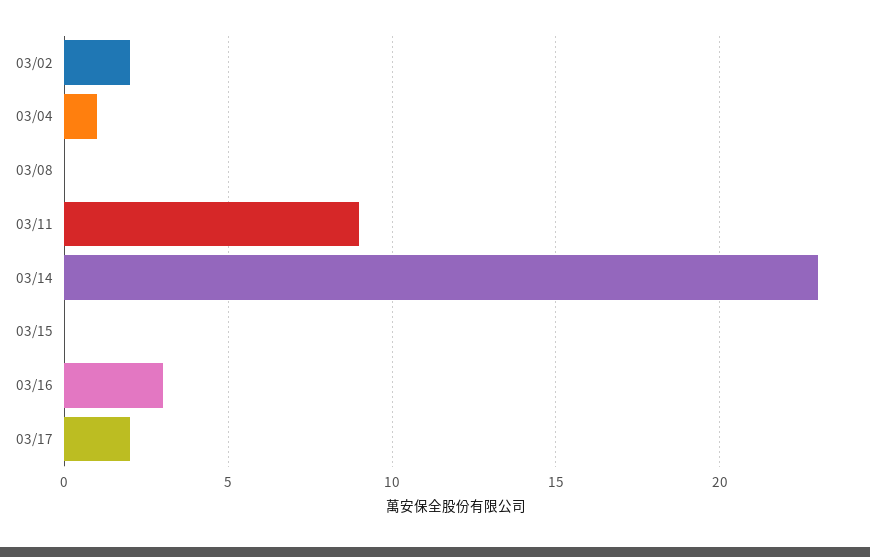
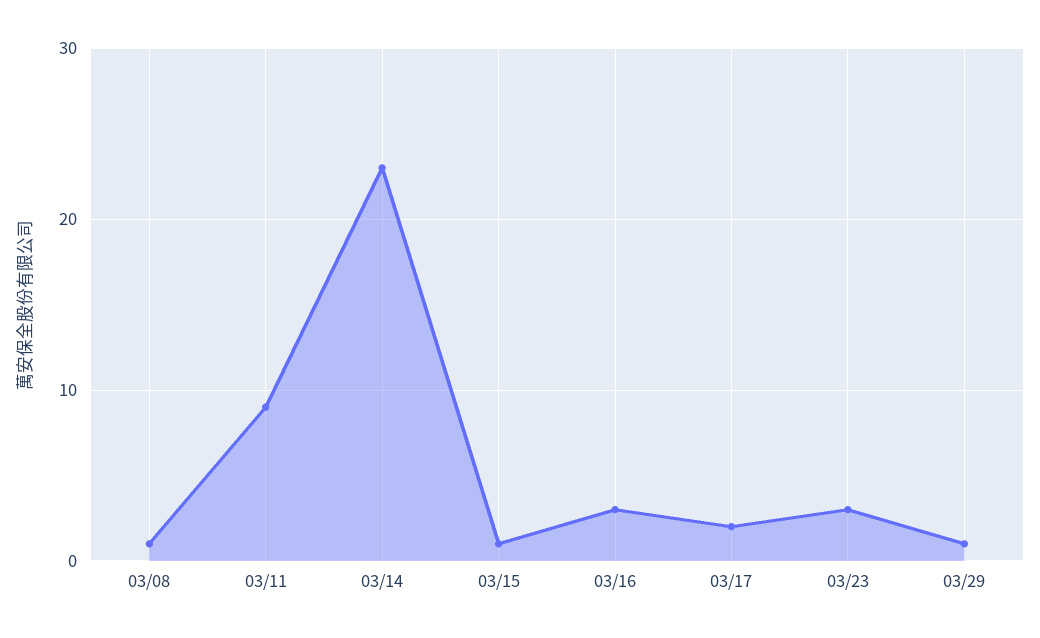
03/02: 2 -> none
03/04: 1 -> none
03/08: 0 -> 1
03/15: 0 -> 1
03/23: none -> 3
03/29: none -> 1

